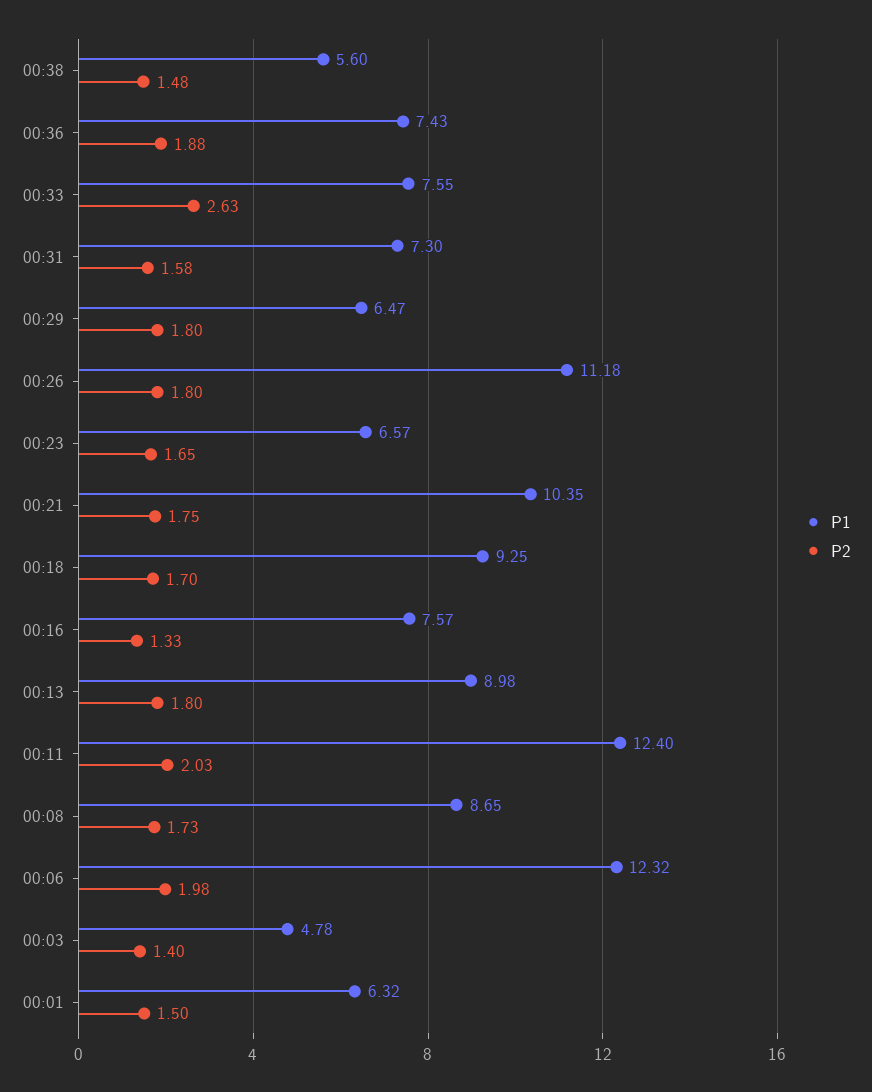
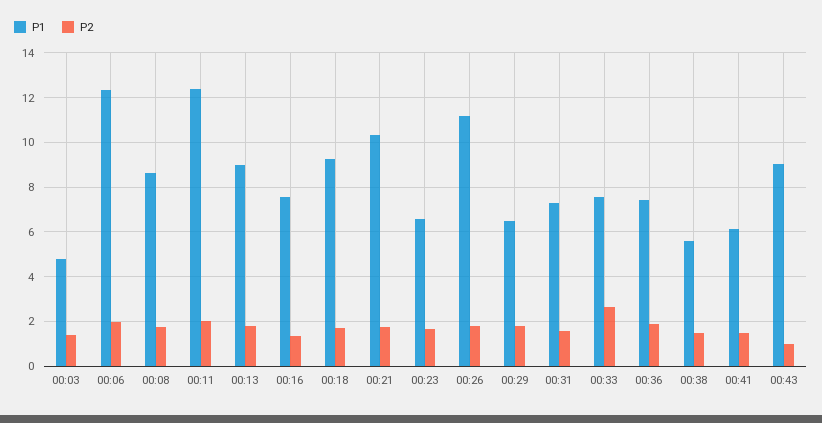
P1, 00:01: 6.32 -> none
P2, 00:01: 1.5 -> none
P1, 00:41: none -> 6
P2, 00:41: none -> 1.5
P1, 00:43: none -> 9
P2, 00:43: none -> 1

